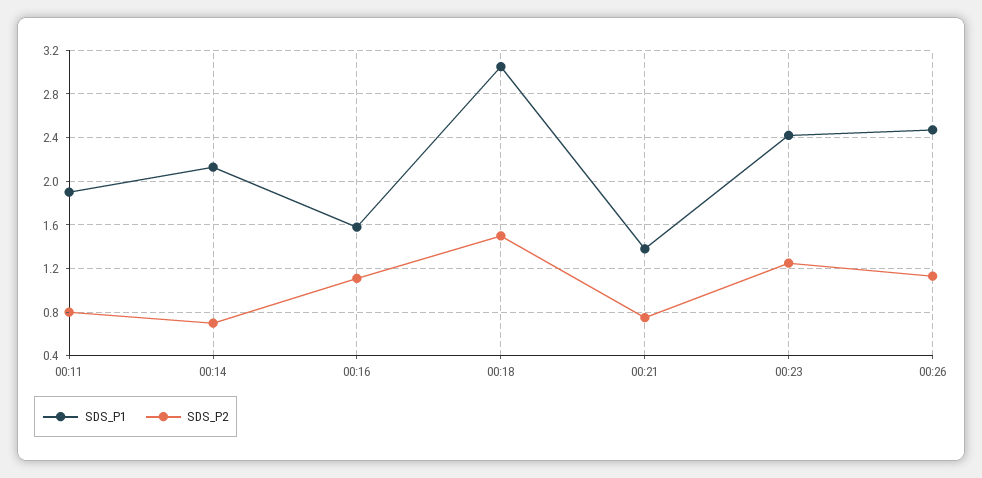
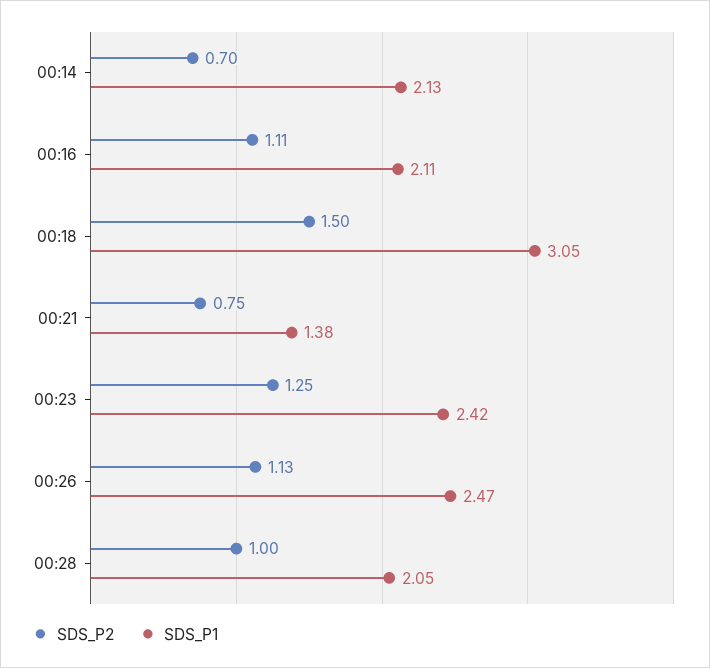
SDS_P1, 00:11: 1.9 -> none
SDS_P2, 00:11: 0.8 -> none
SDS_P1, 00:16: 1.6 -> 2.11
SDS_P2, 00:28: none -> 1
SDS_P1, 00:28: none -> 2.05

